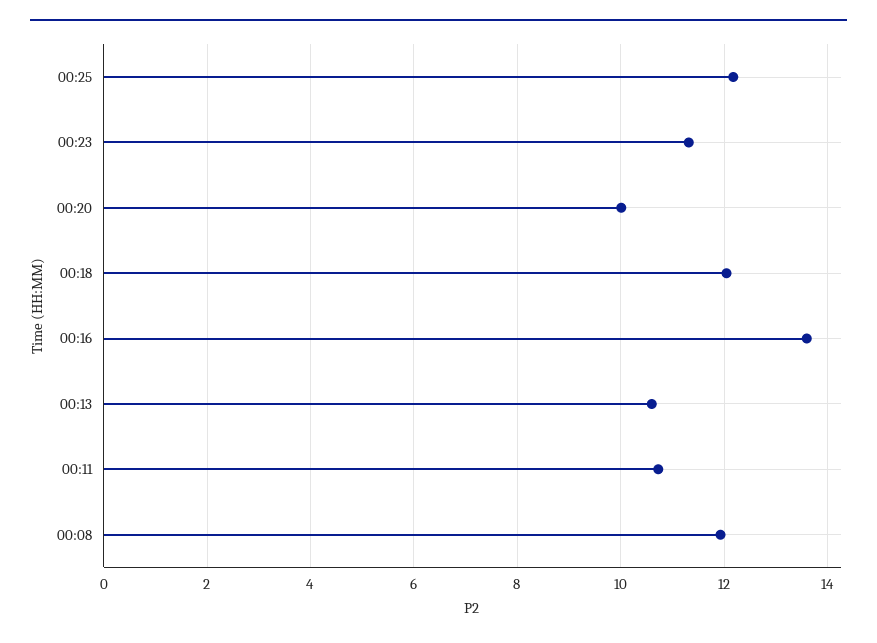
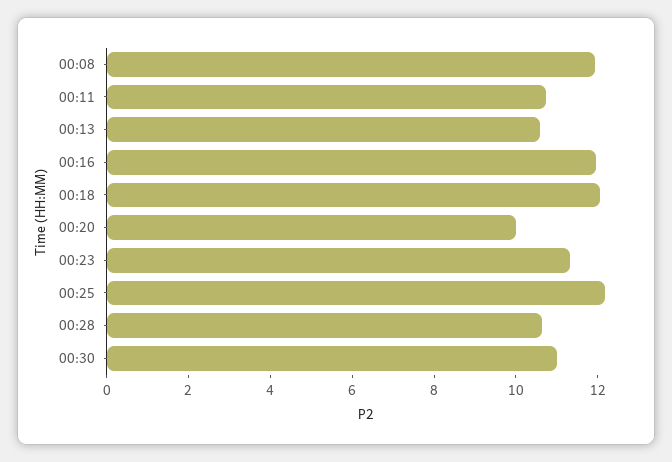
00:16: 13.6 -> 12
00:28: none -> 10.5
00:30: none -> 11

